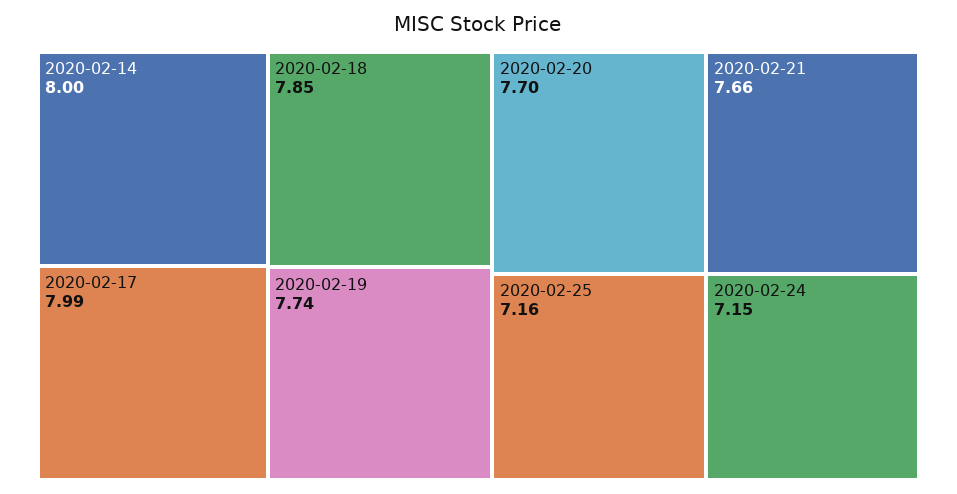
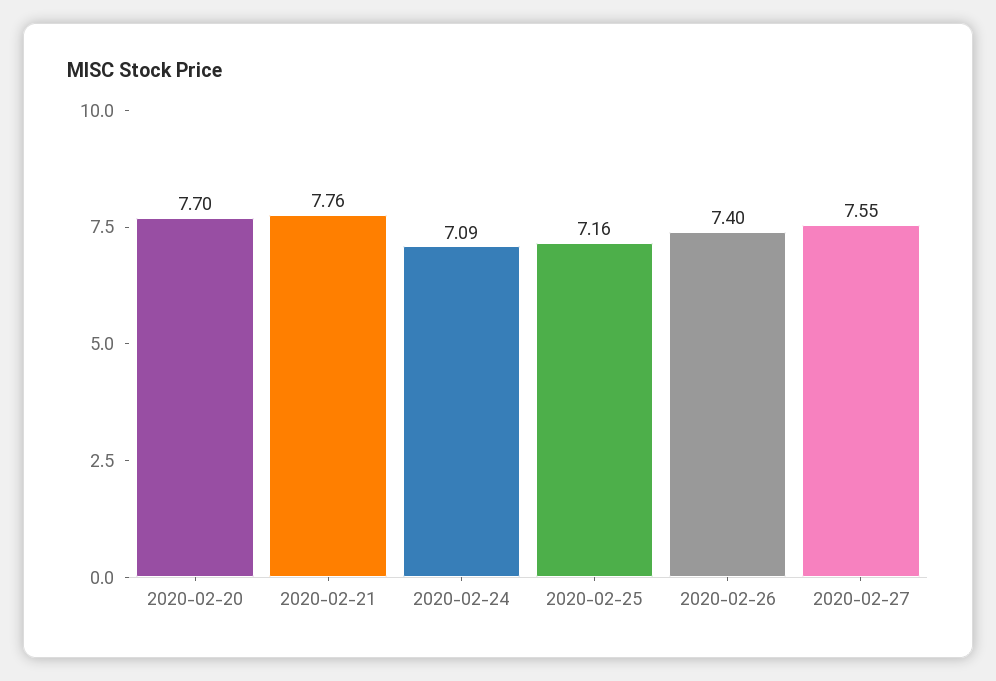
2020-02-14: 8 -> none
2020-02-17: 7.99 -> none
2020-02-18: 7.85 -> none
2020-02-19: 7.74 -> none
2020-02-21: 7.66 -> 7.76
2020-02-24: 7.15 -> 7.09
2020-02-26: none -> 7.4
2020-02-27: none -> 7.55

